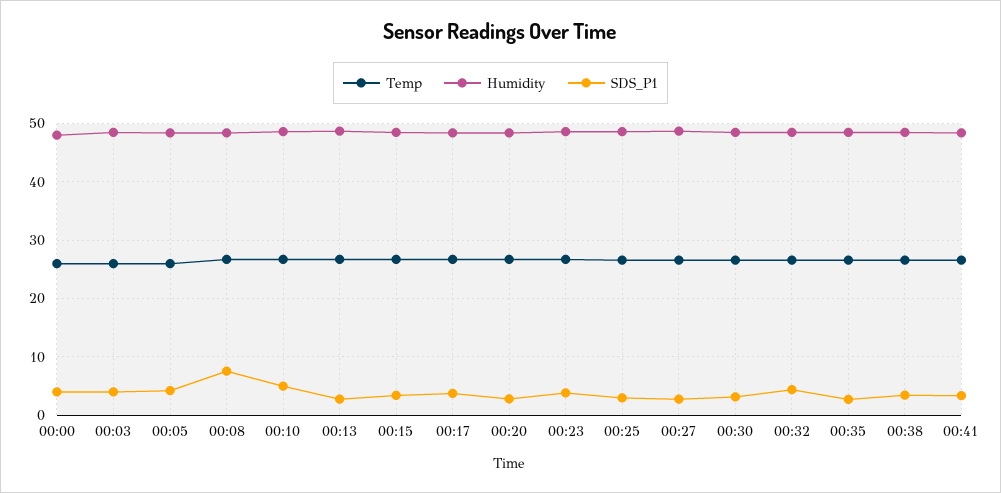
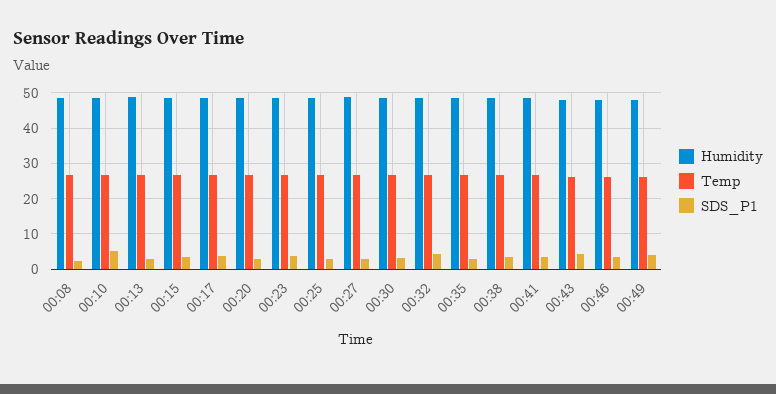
Temp, 00:00: 26 -> none
Humidity, 00:00: 48 -> none
SDS_P1, 00:00: 4 -> none
Temp, 00:03: 26 -> none
Humidity, 00:03: 48 -> none
SDS_P1, 00:03: 4 -> none
Temp, 00:05: 26 -> none
Humidity, 00:05: 48 -> none
SDS_P1, 00:05: 4 -> none
SDS_P1, 00:08: 8 -> 2
Humidity, 00:43: none -> 48
Temp, 00:43: none -> 26
SDS_P1, 00:43: none -> 4
Humidity, 00:46: none -> 48
Temp, 00:46: none -> 26
SDS_P1, 00:46: none -> 4
Humidity, 00:49: none -> 48
Temp, 00:49: none -> 26
SDS_P1, 00:49: none -> 4

